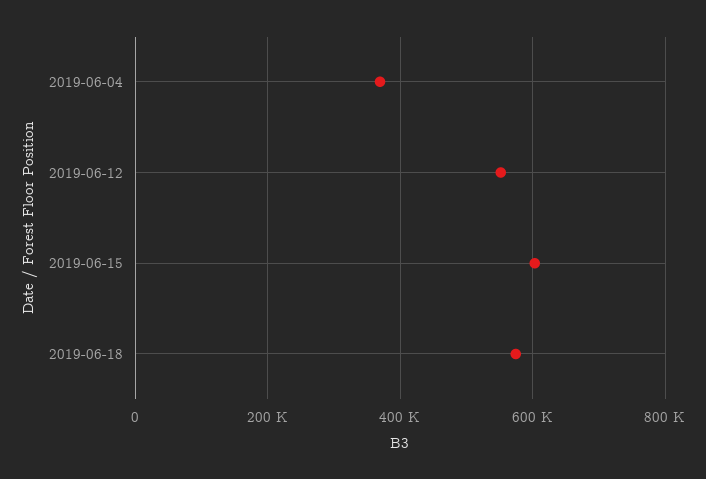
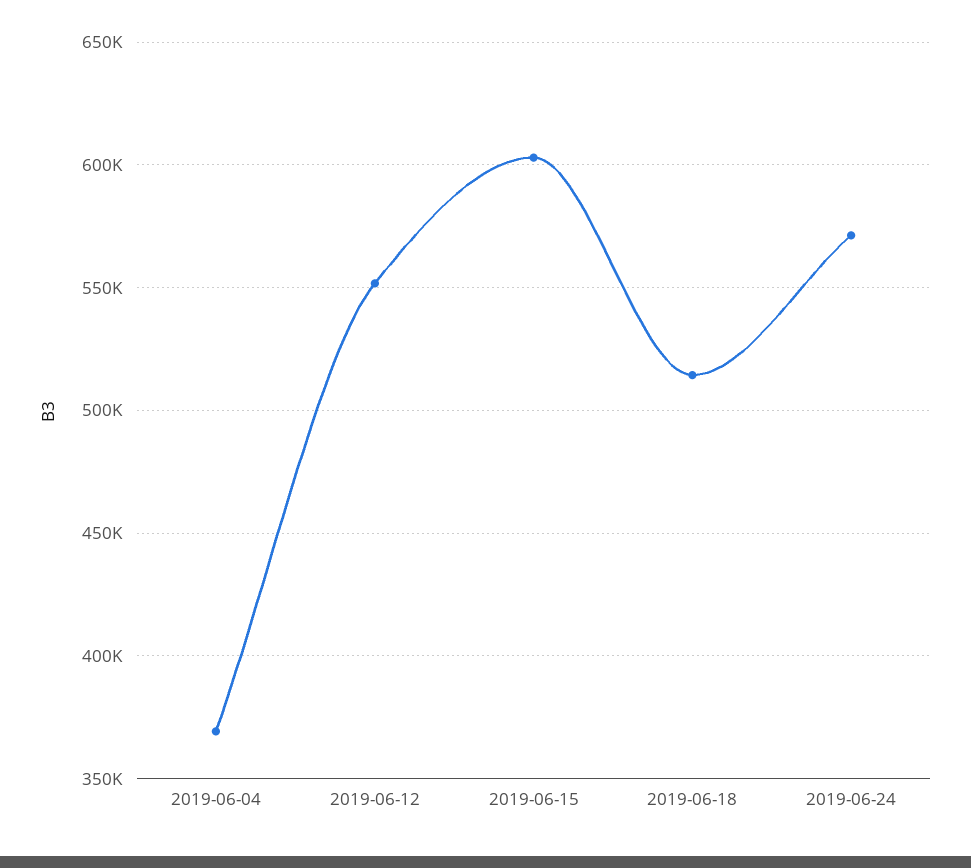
2019-06-18: 580000 -> 515000
2019-06-24: none -> 570000

